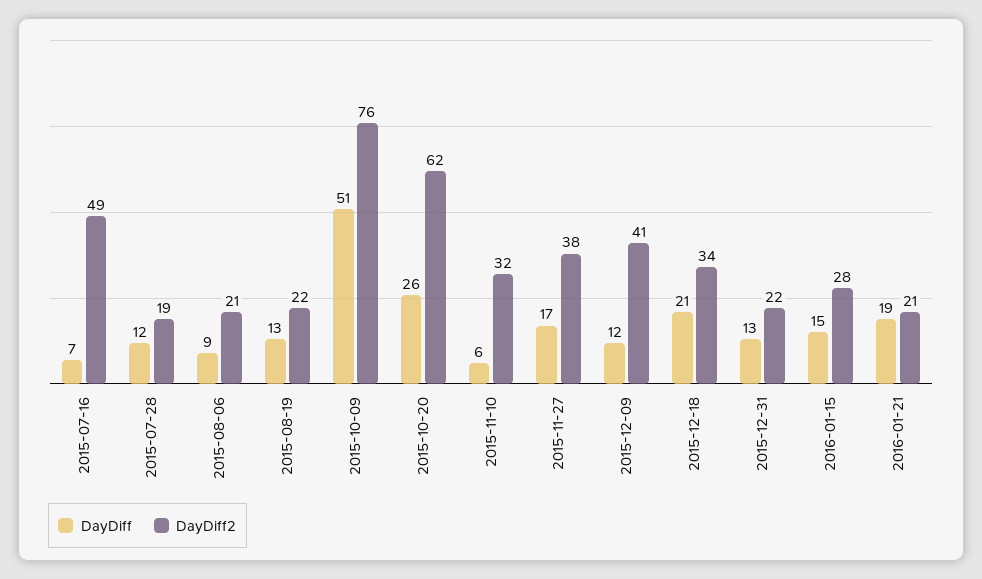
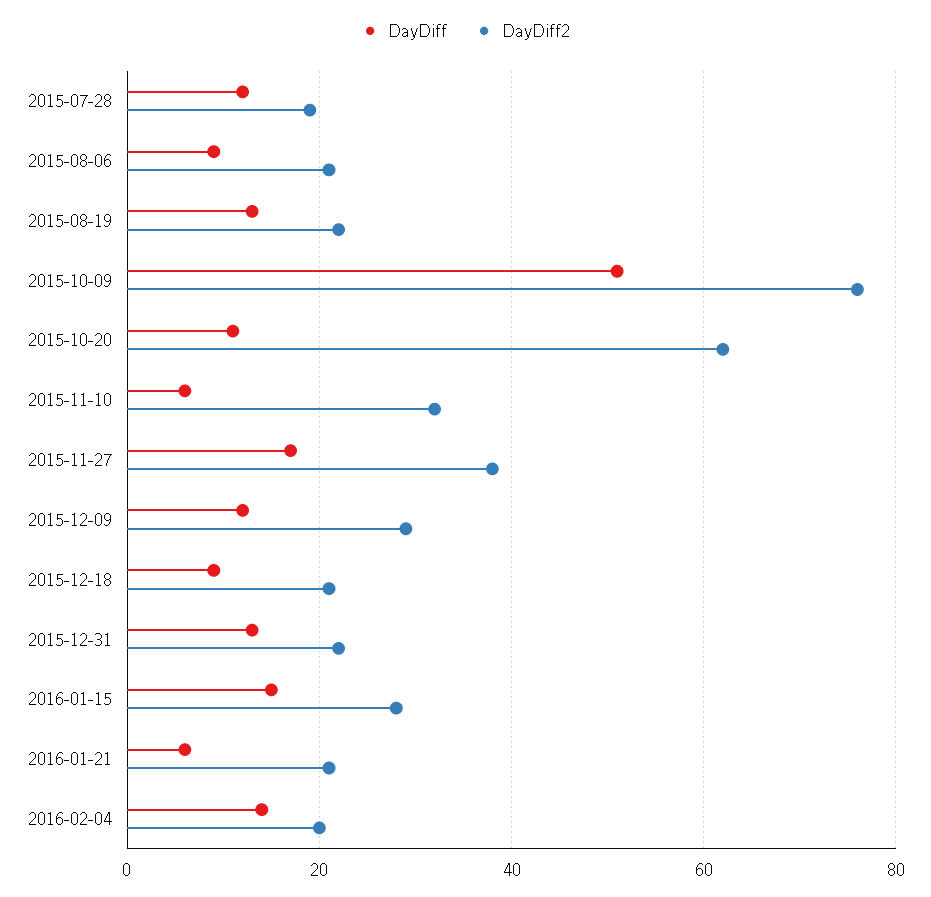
DayDiff, 2015-07-16: 7 -> none
DayDiff2, 2015-07-16: 49 -> none
DayDiff, 2015-10-20: 26 -> 10
DayDiff2, 2015-12-09: 41 -> 30
DayDiff, 2015-12-18: 21 -> 10
DayDiff2, 2015-12-18: 34 -> 20
DayDiff, 2016-01-21: 19 -> 5
DayDiff, 2016-02-04: none -> 15
DayDiff2, 2016-02-04: none -> 20

